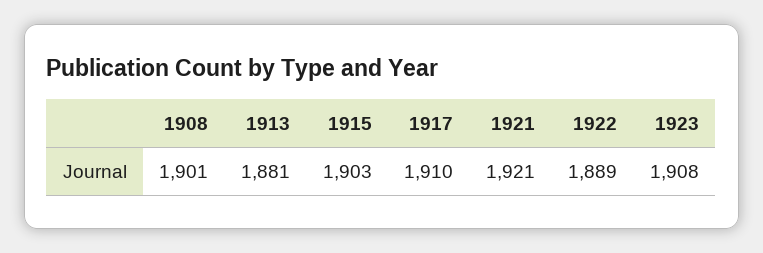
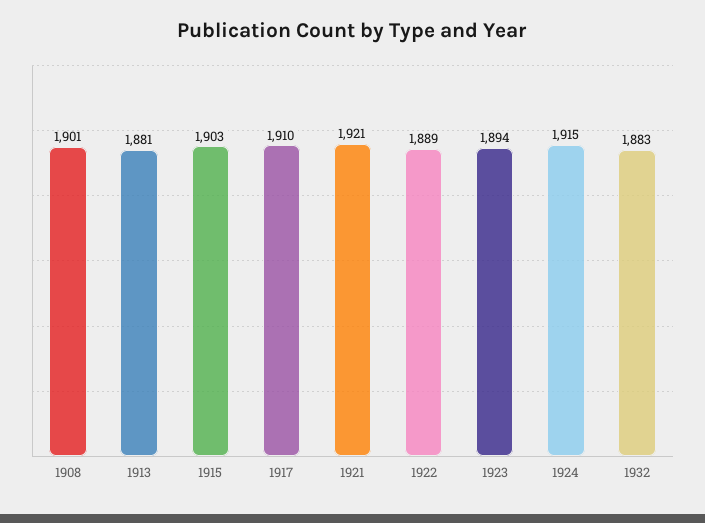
1923: 1908 -> 1894
1924: none -> 1915
1932: none -> 1883

